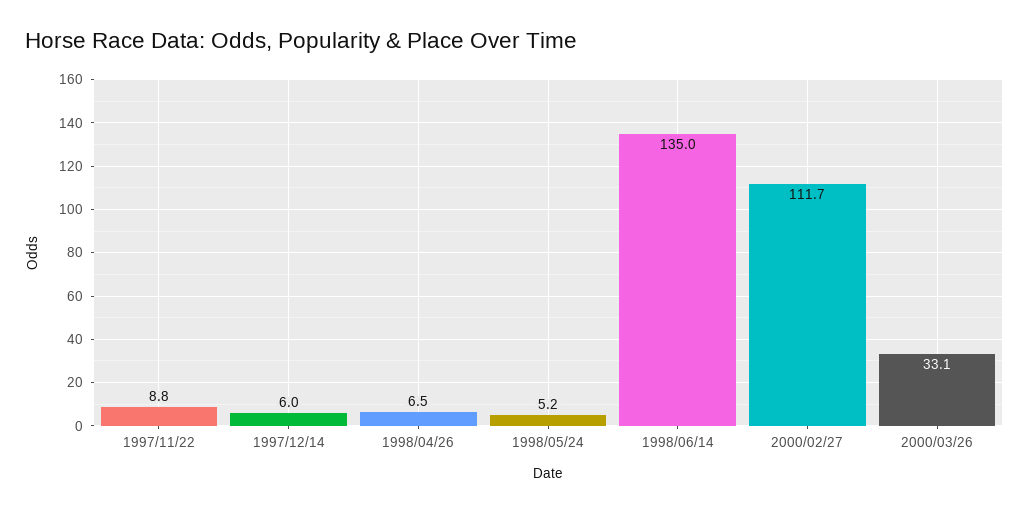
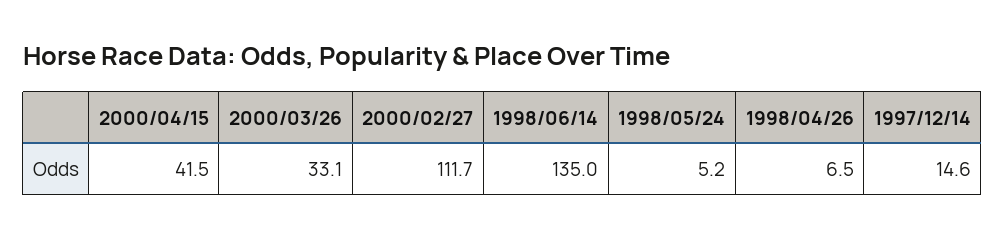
1997/11/22: 8.8 -> none
1997/12/14: 6 -> 14.6
2000/04/15: none -> 41.5

